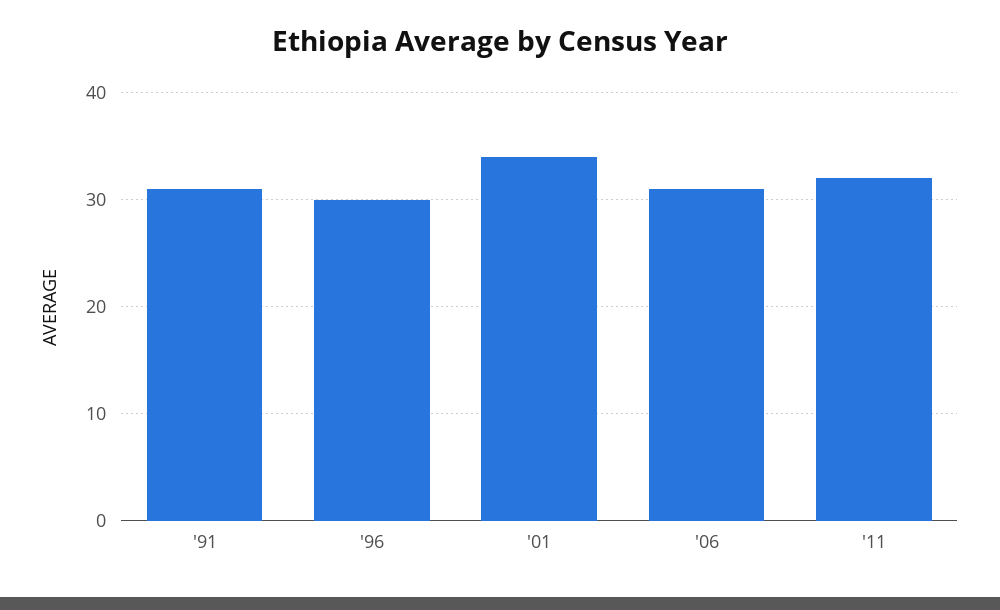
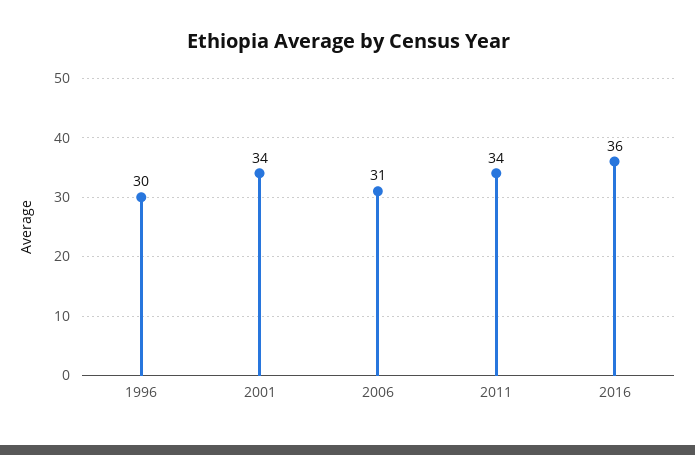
'91: 31 -> none
'11: 32 -> 34
2016: none -> 36

